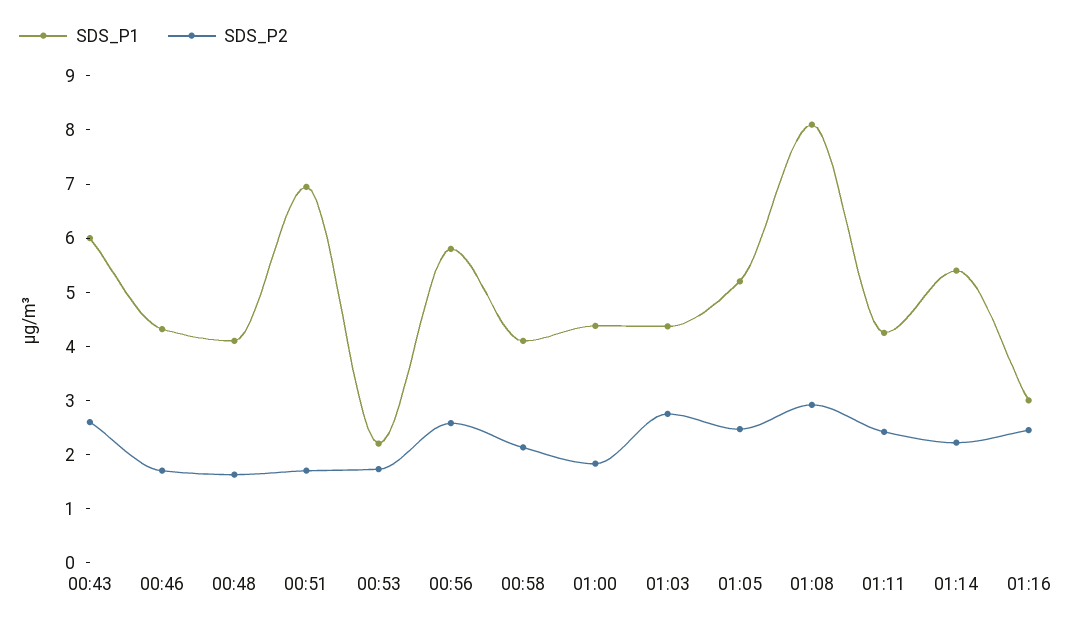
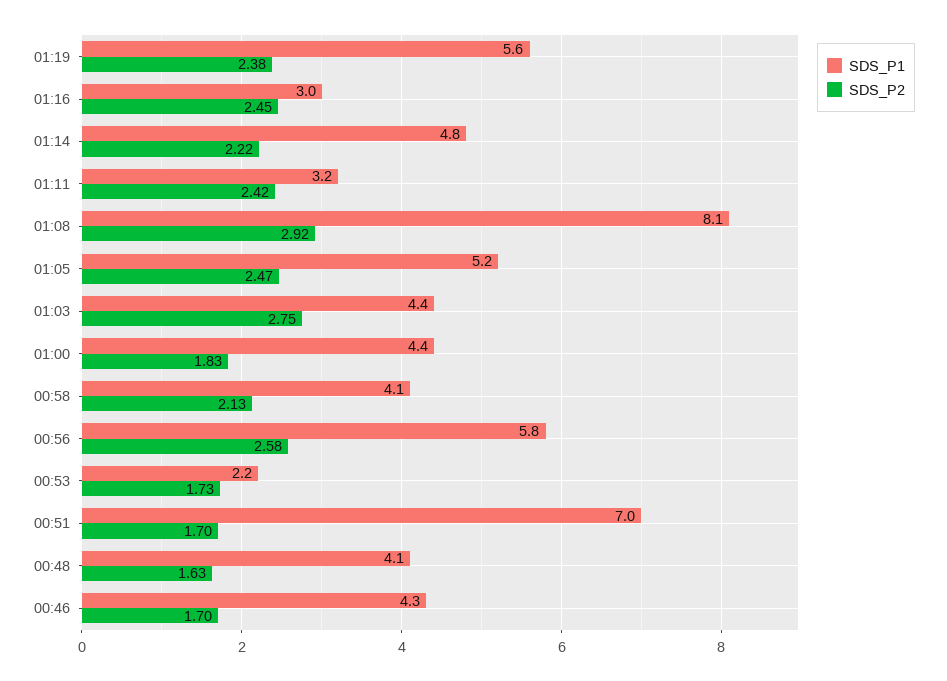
SDS_P1, 00:43: 6 -> none
SDS_P2, 00:43: 2.6 -> none
SDS_P1, 01:11: 4.2 -> 3.2
SDS_P1, 01:14: 5.4 -> 4.8
SDS_P1, 01:19: none -> 5.6
SDS_P2, 01:19: none -> 2.38

